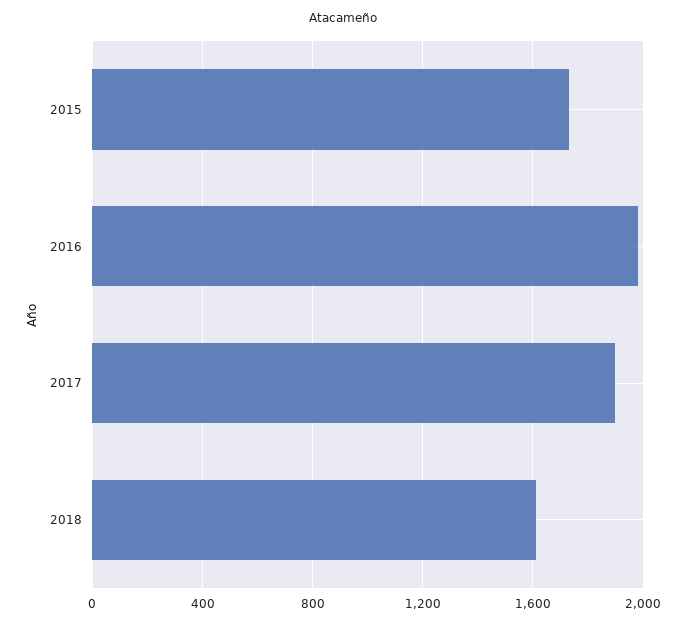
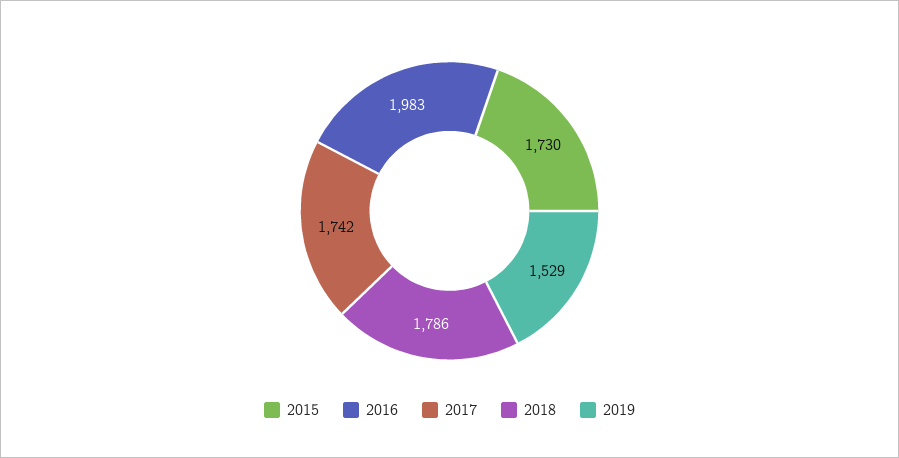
2017: 1900 -> 1742
2018: 1600 -> 1786
2019: none -> 1529

